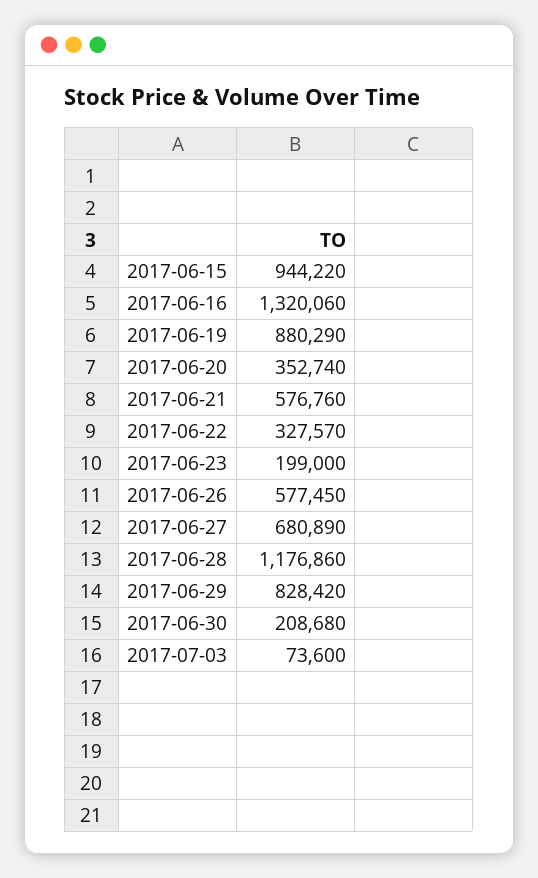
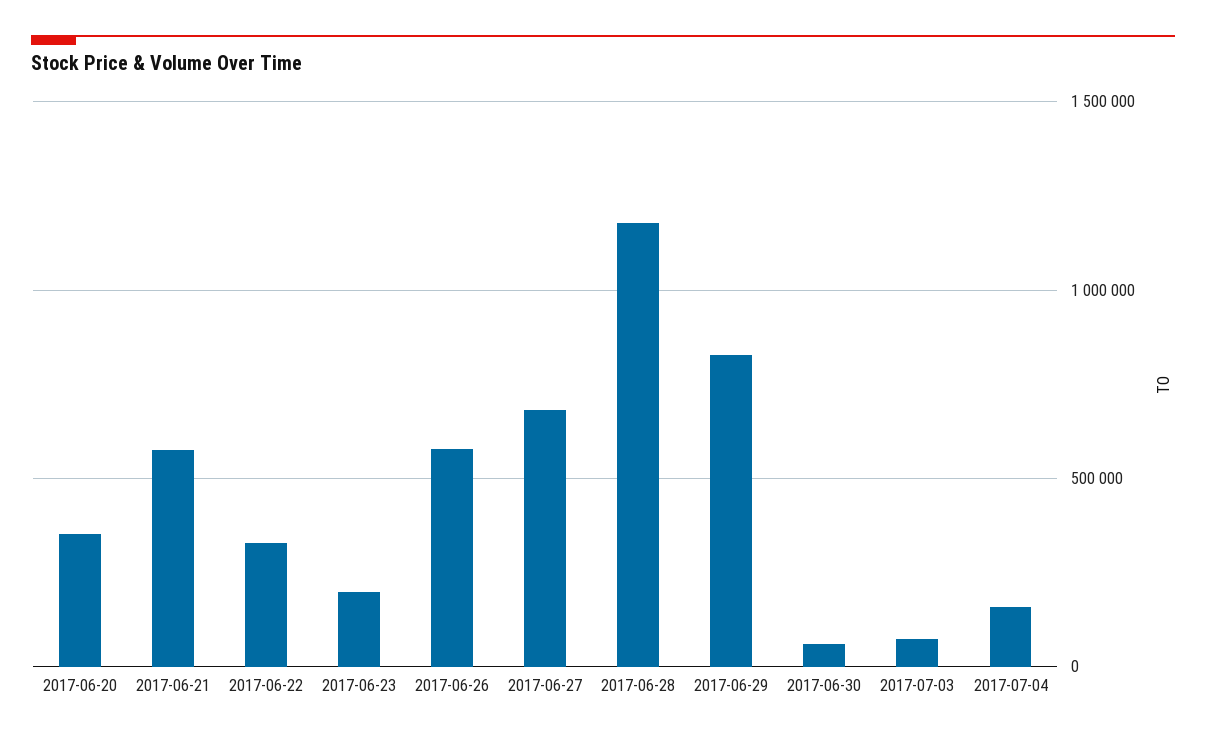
2017-06-15: 944220 -> none
2017-06-16: 1320060 -> none
2017-06-19: 880290 -> none
2017-06-30: 208680 -> 50000
2017-07-04: none -> 150000

